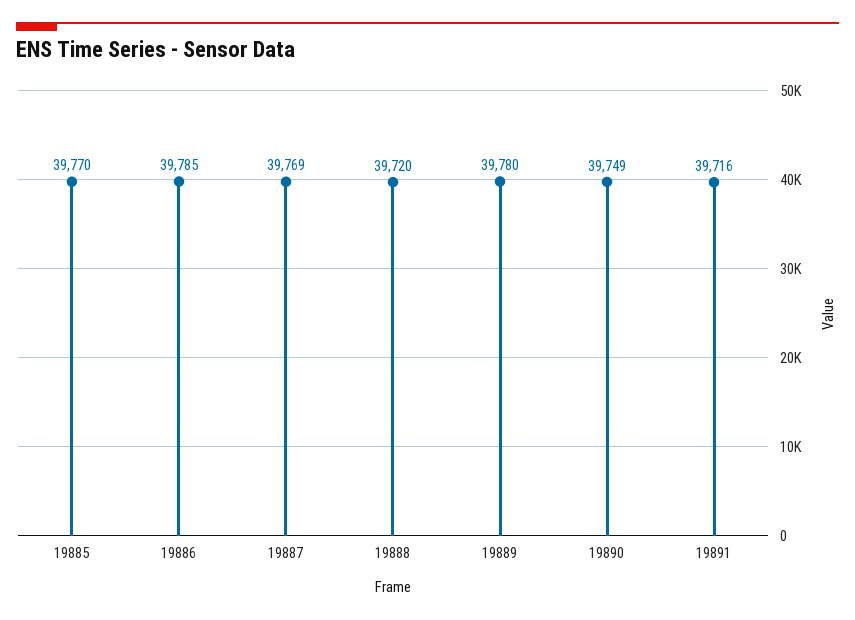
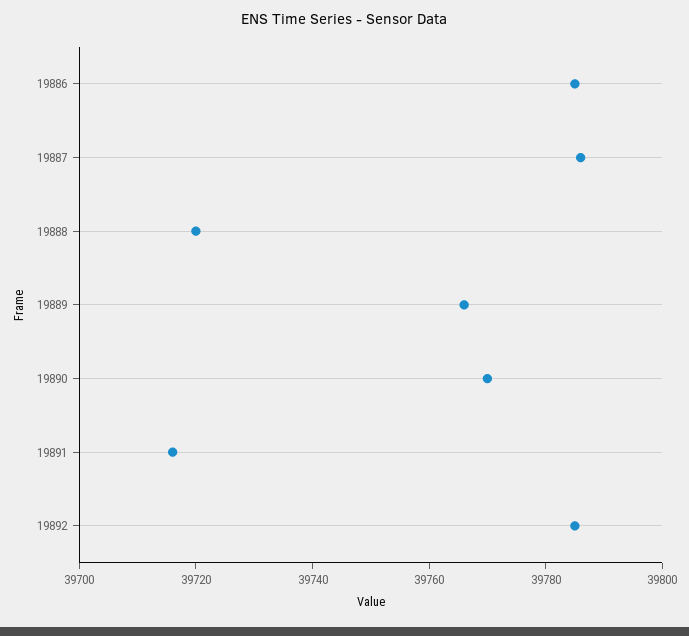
19885: 39770 -> none
19887: 39769 -> 39785
19889: 39780 -> 39765
19890: 39749 -> 39770
19892: none -> 39785

